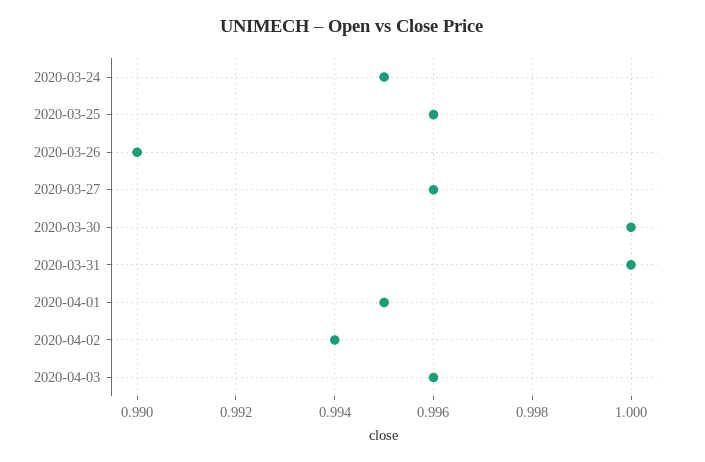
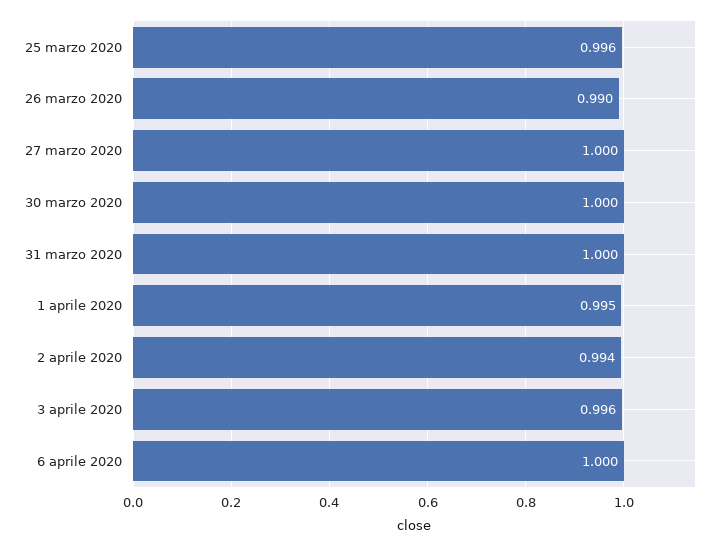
2020-03-24: 0.995 -> none
2020-03-27: 0.996 -> 1
6 aprile 2020: none -> 1

